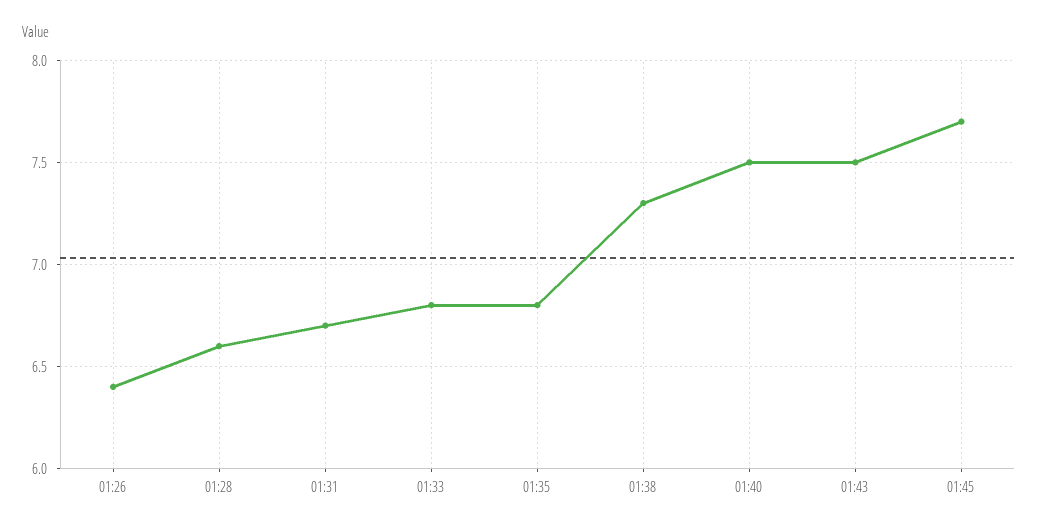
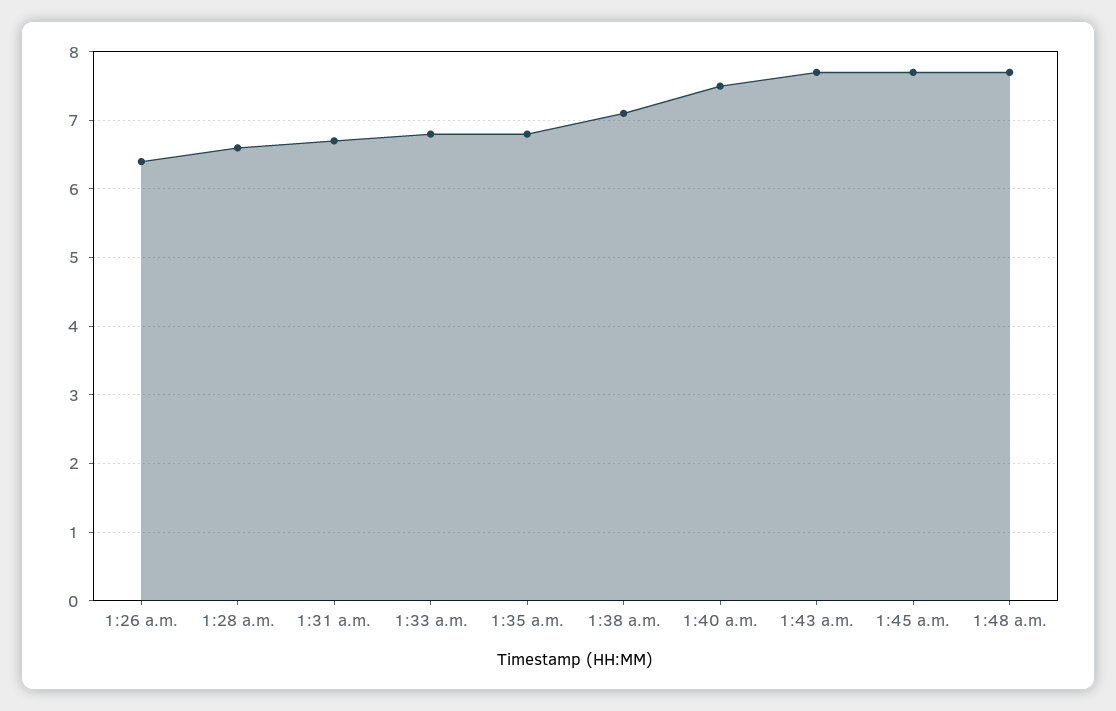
01:38: 7.3 -> 7.1
01:43: 7.5 -> 7.7
1:48 a.m.: none -> 7.7

